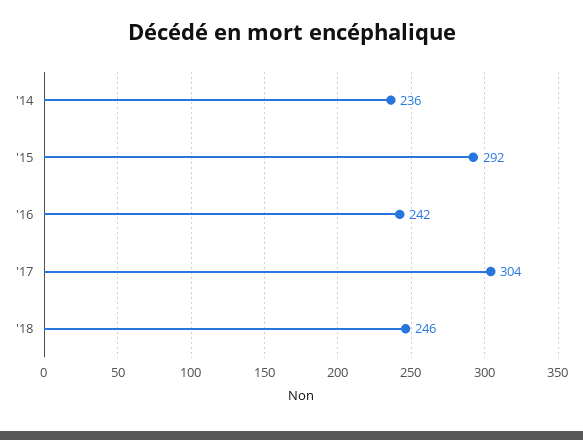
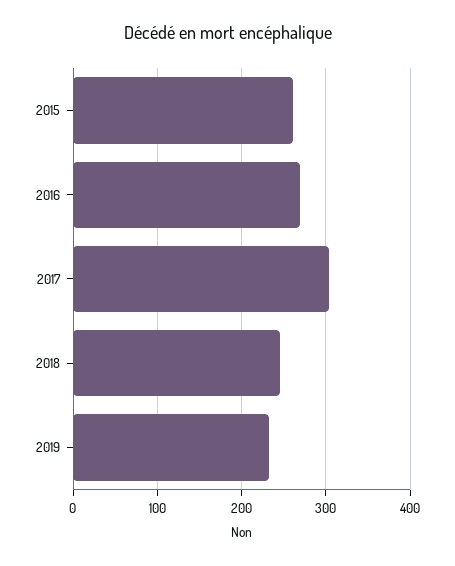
'14: 236 -> none
'15: 292 -> 260
'16: 242 -> 270
2019: none -> 230

